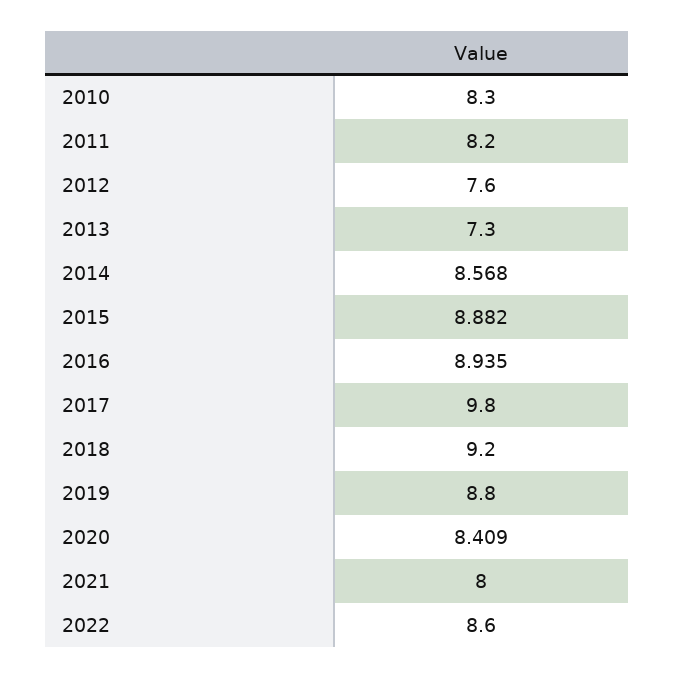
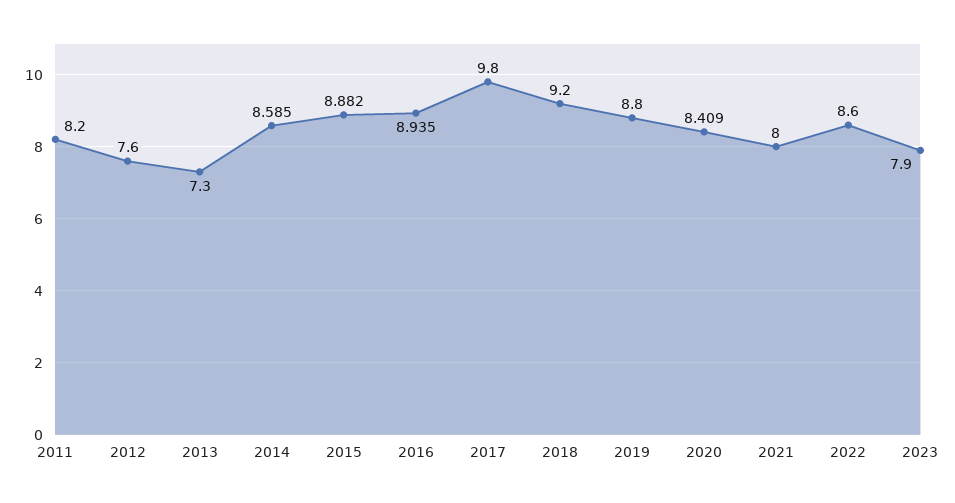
2010: 8.3 -> none
2014: 8.568 -> 8.585
2023: none -> 7.9

